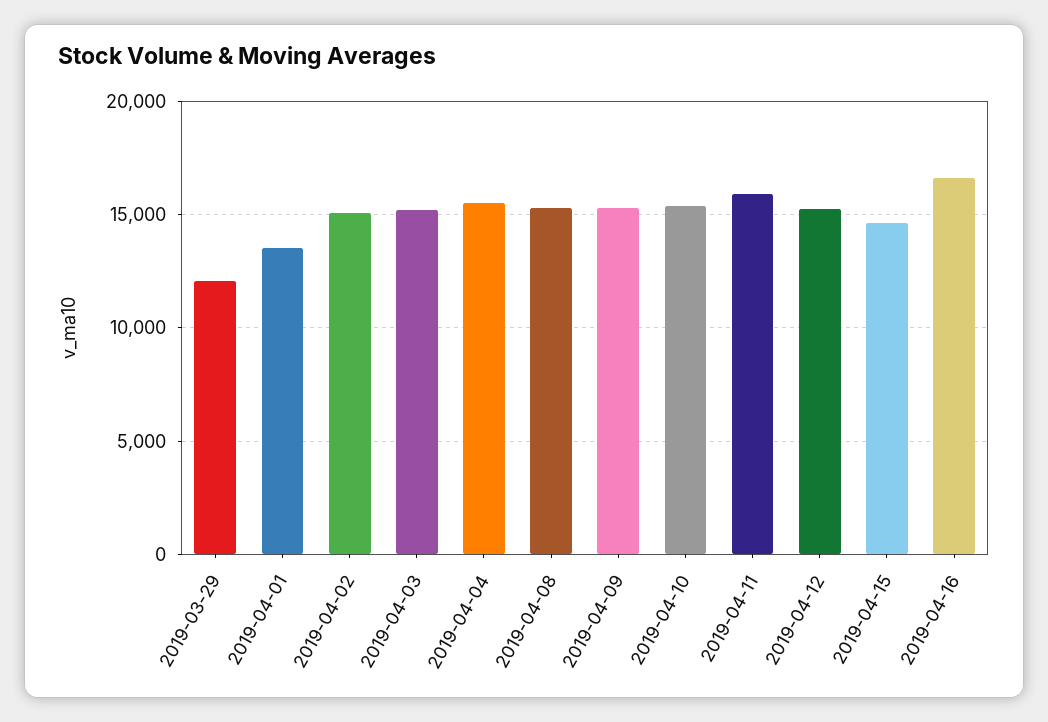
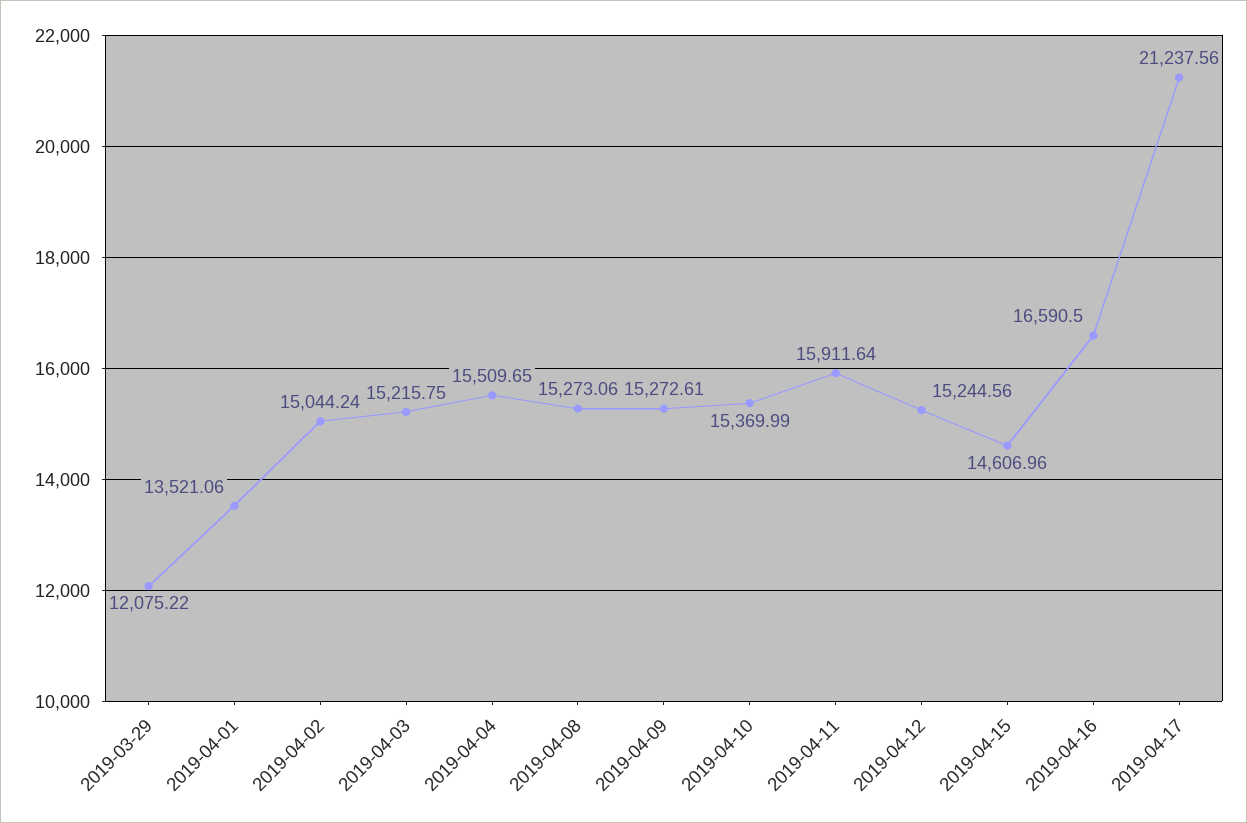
2019-04-17: none -> 21237.56

